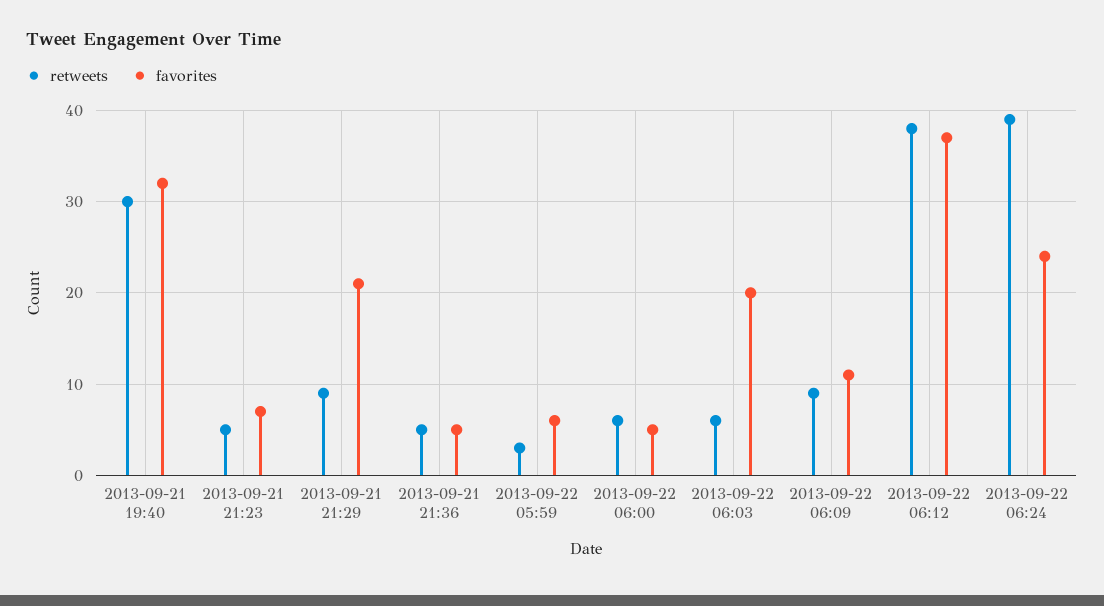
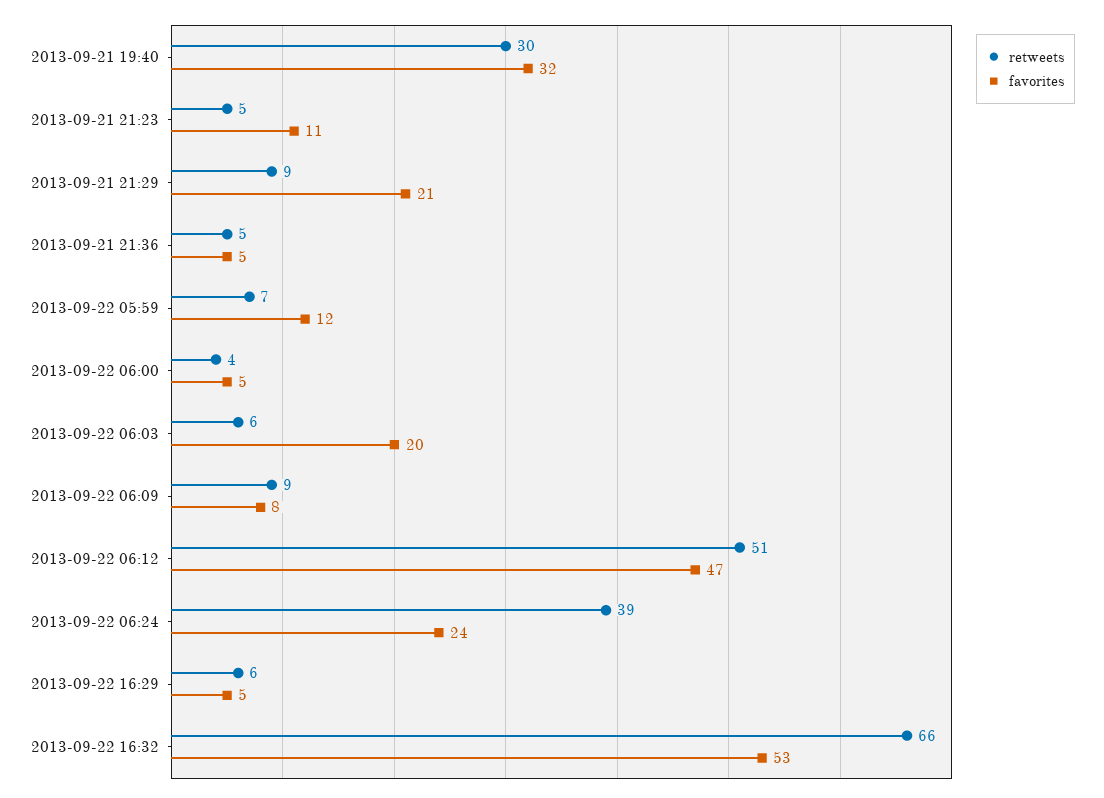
favorites, 2013-09-21 21:23: 7 -> 11
retweets, 2013-09-22 05:59: 3 -> 7
favorites, 2013-09-22 05:59: 6 -> 12
retweets, 2013-09-22 06:00: 6 -> 4
favorites, 2013-09-22 06:09: 11 -> 8
retweets, 2013-09-22 06:12: 38 -> 51
favorites, 2013-09-22 06:12: 37 -> 47
retweets, 2013-09-22 16:29: none -> 6
favorites, 2013-09-22 16:29: none -> 5
retweets, 2013-09-22 16:32: none -> 66
favorites, 2013-09-22 16:32: none -> 53

